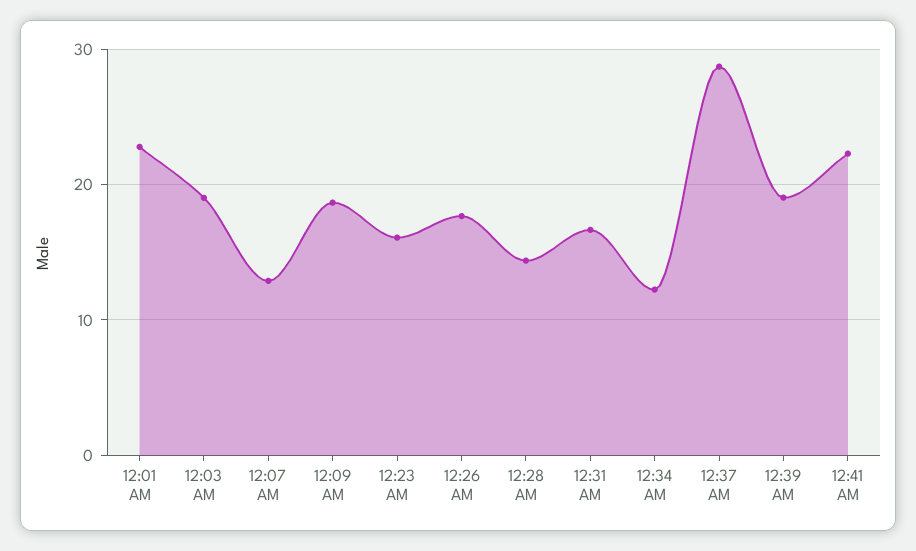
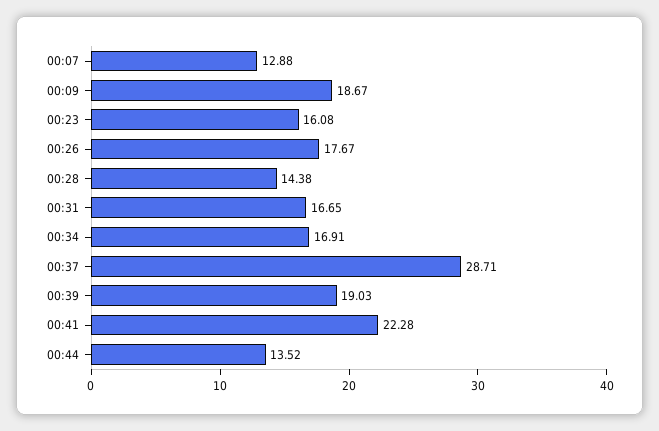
12:01 AM: 23 -> none
12:03 AM: 19 -> none
12:34 AM: 12 -> 16.91
00:44: none -> 13.52

